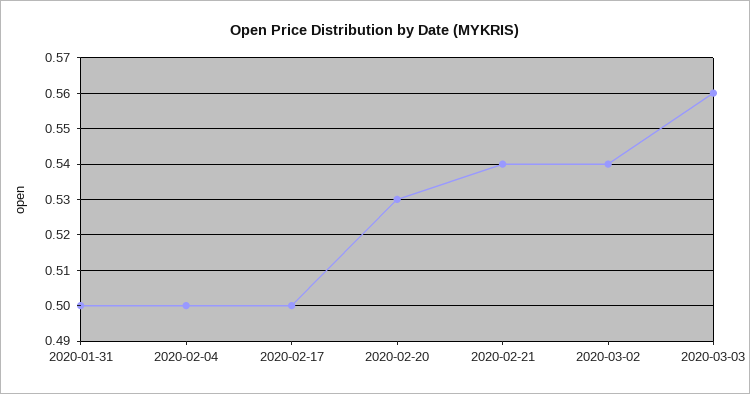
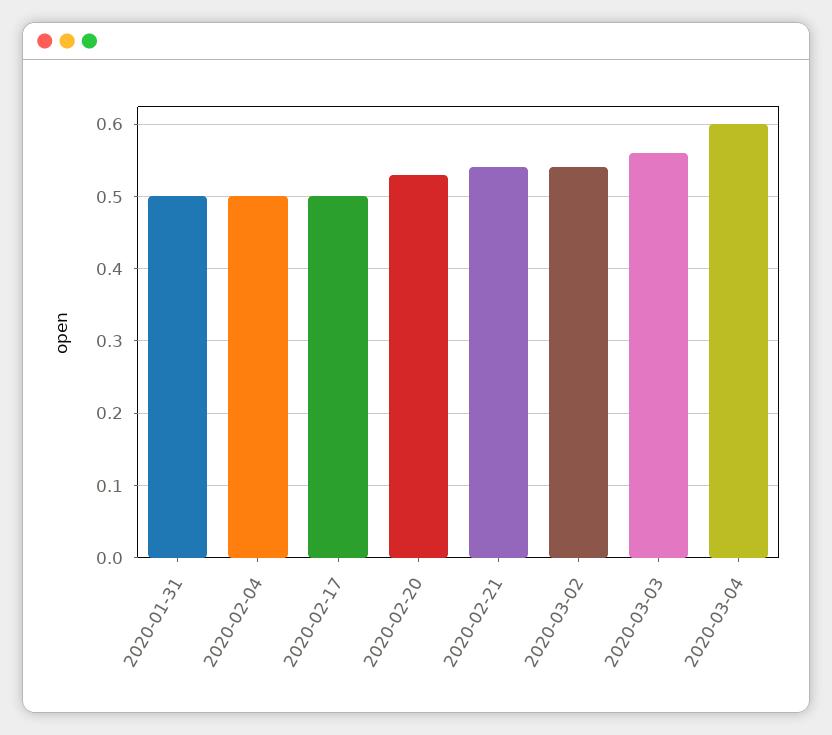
2020-03-04: none -> 0.6

